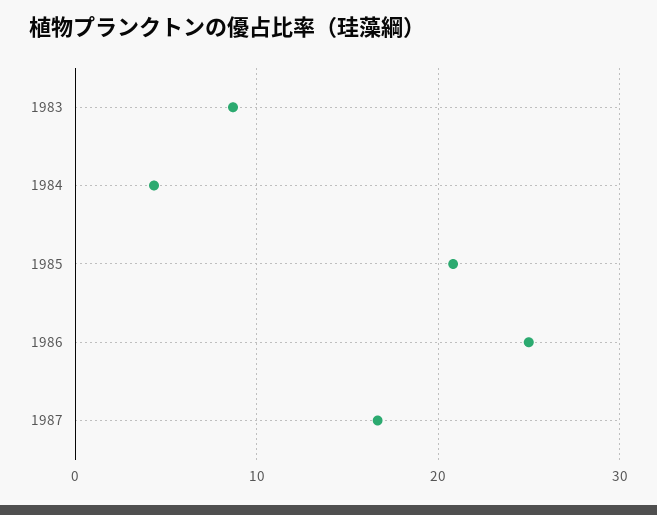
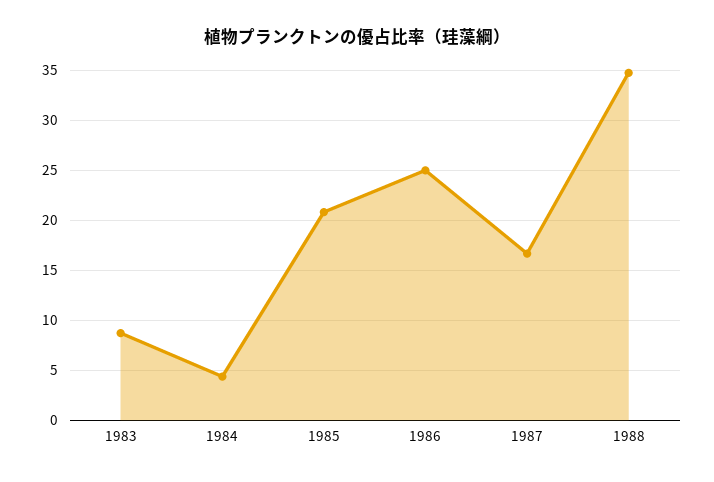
1988: none -> 35

